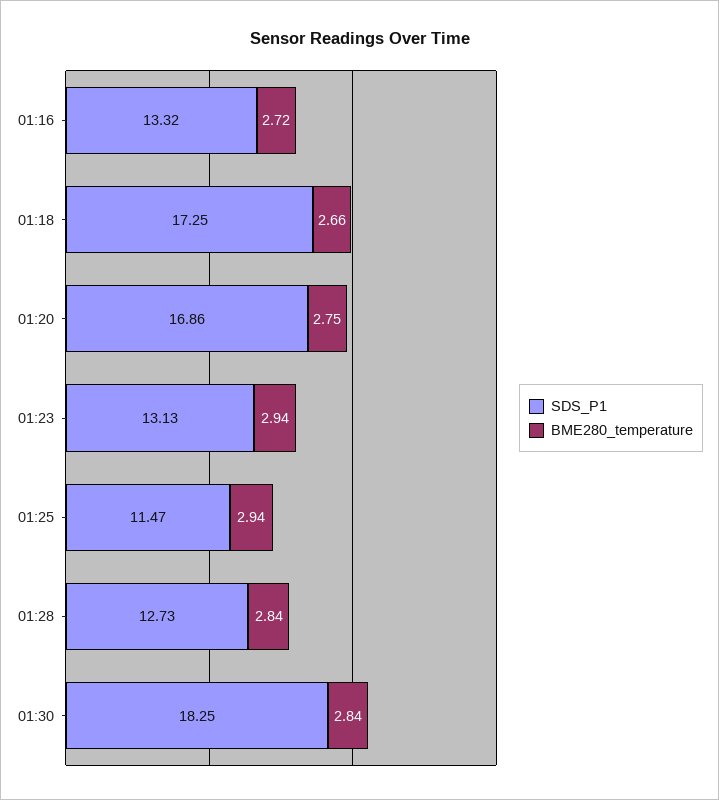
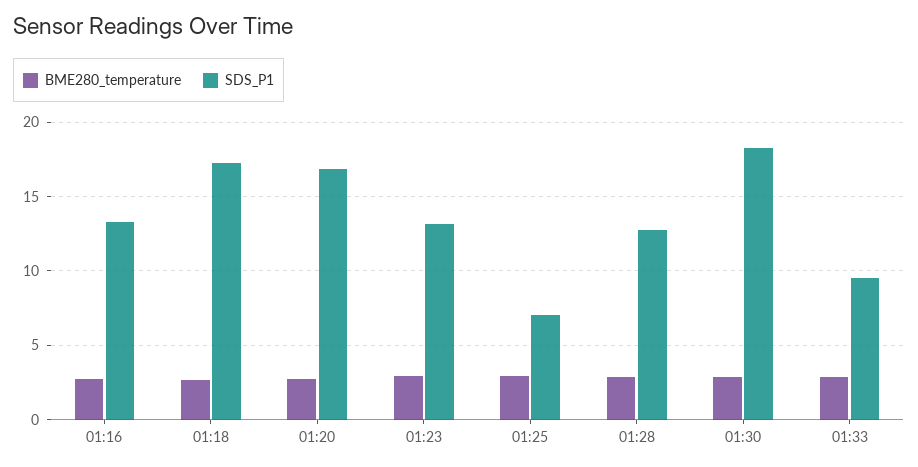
SDS_P1, 01:25: 11.47 -> 7
BME280_temperature, 01:33: none -> 3
SDS_P1, 01:33: none -> 9.5

